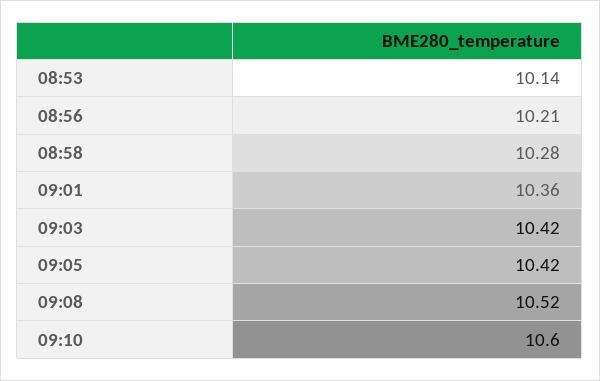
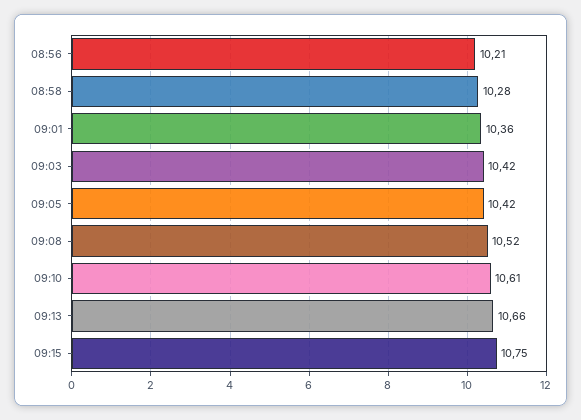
08:53: 10.14 -> none
09:10: 10.6 -> 10.61
09:13: none -> 10.66
09:15: none -> 10.75

